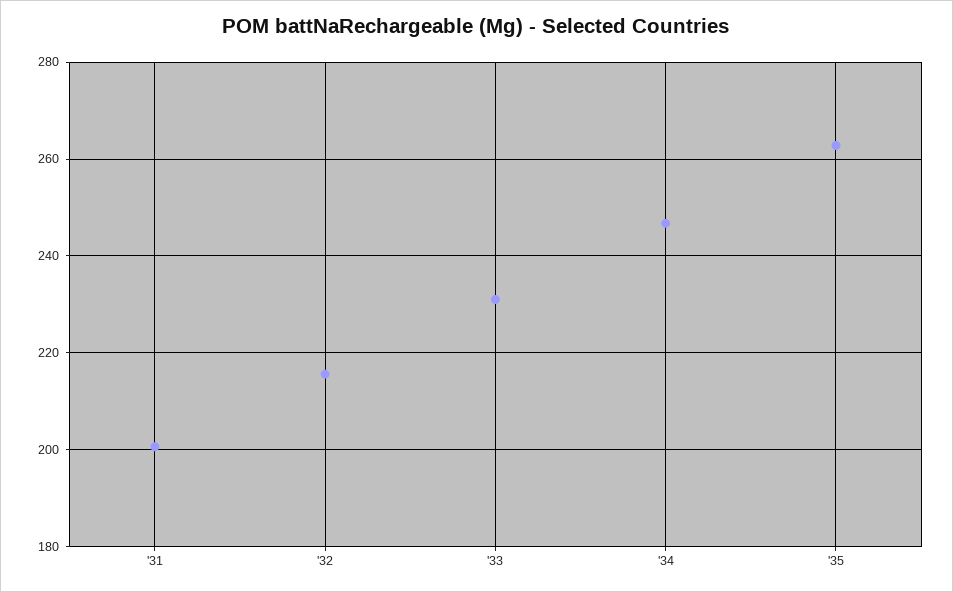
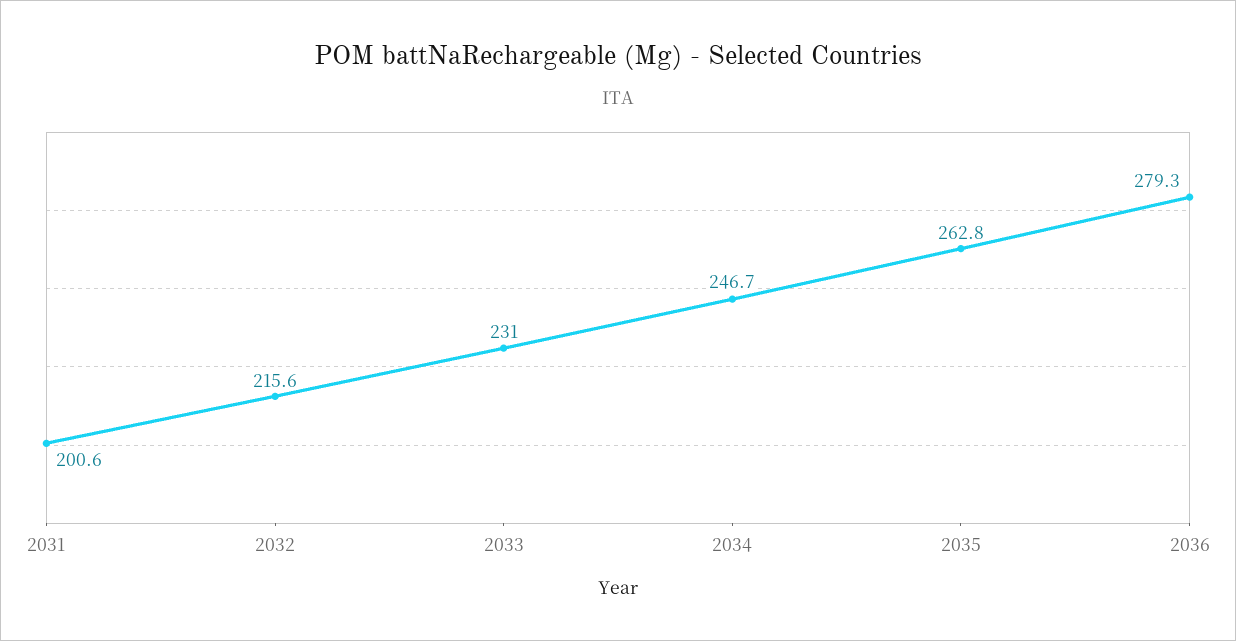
2036: none -> 279.3

